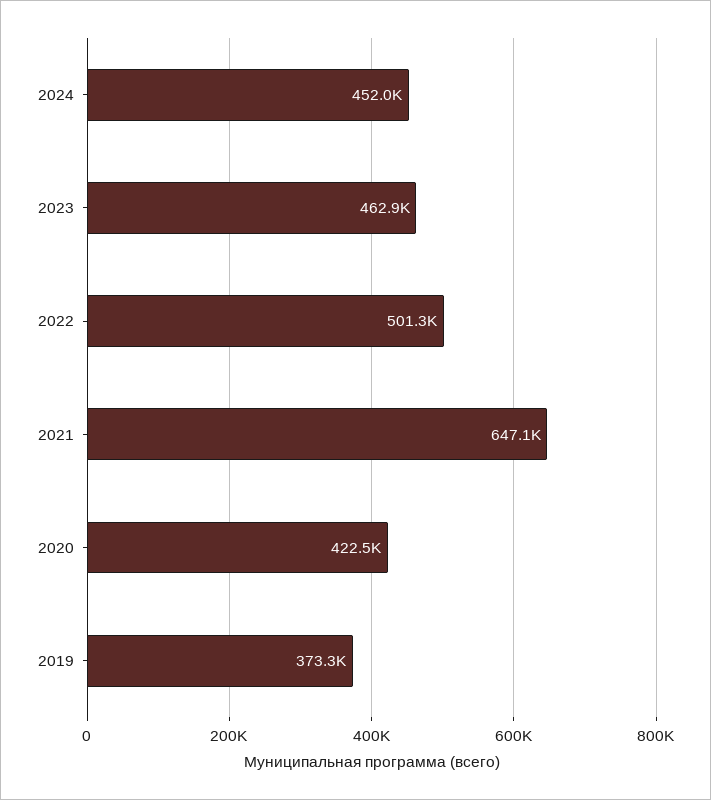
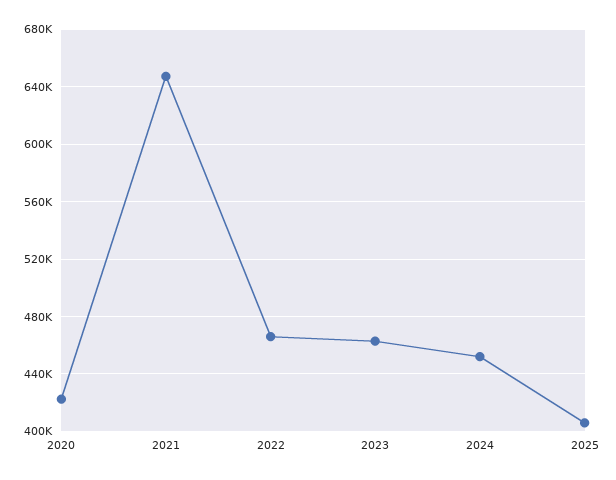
2022: 501300 -> 465000
2019: 373300 -> none
2025: none -> 405000

